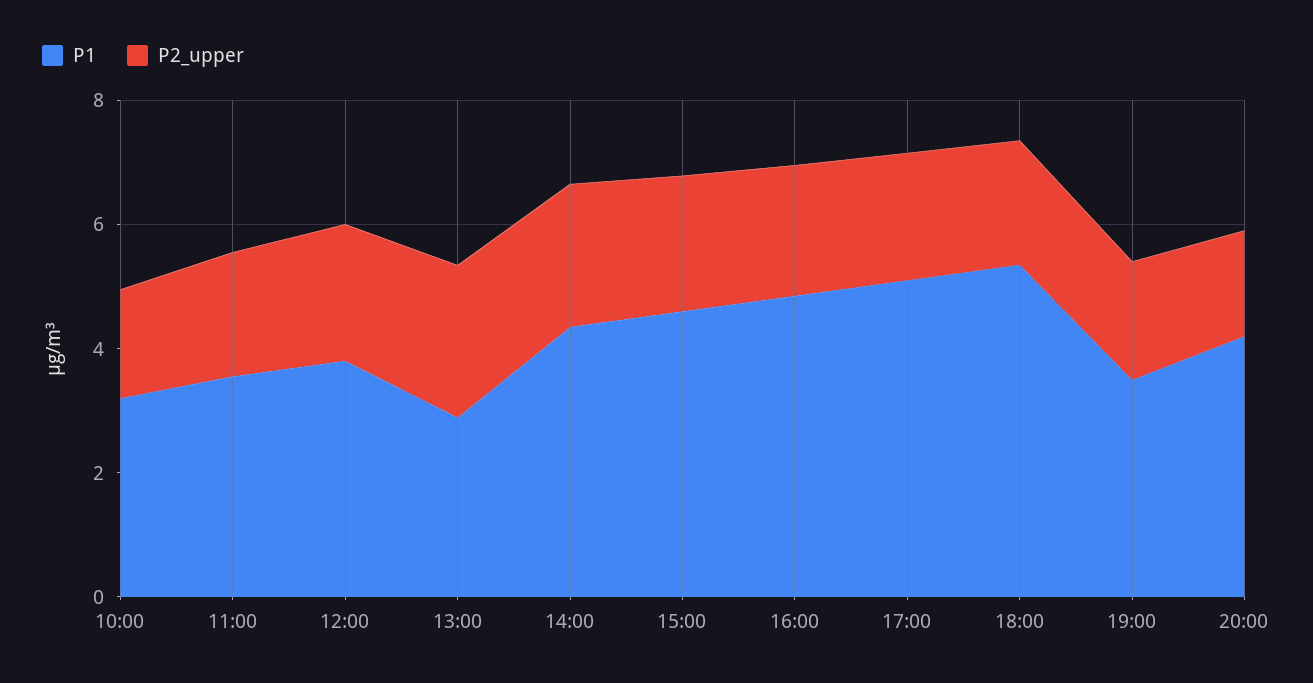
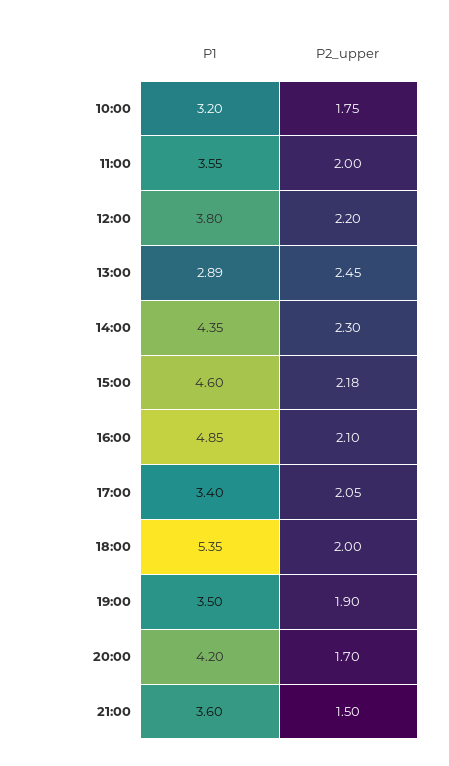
P1, 17:00: 5 -> 3.4
P1, 21:00: none -> 3.6
P2_upper, 21:00: none -> 1.5

